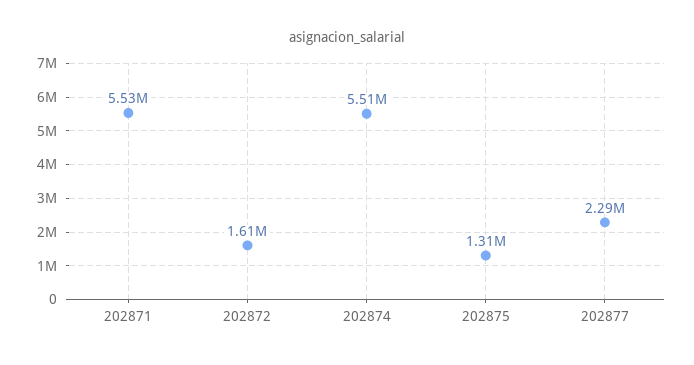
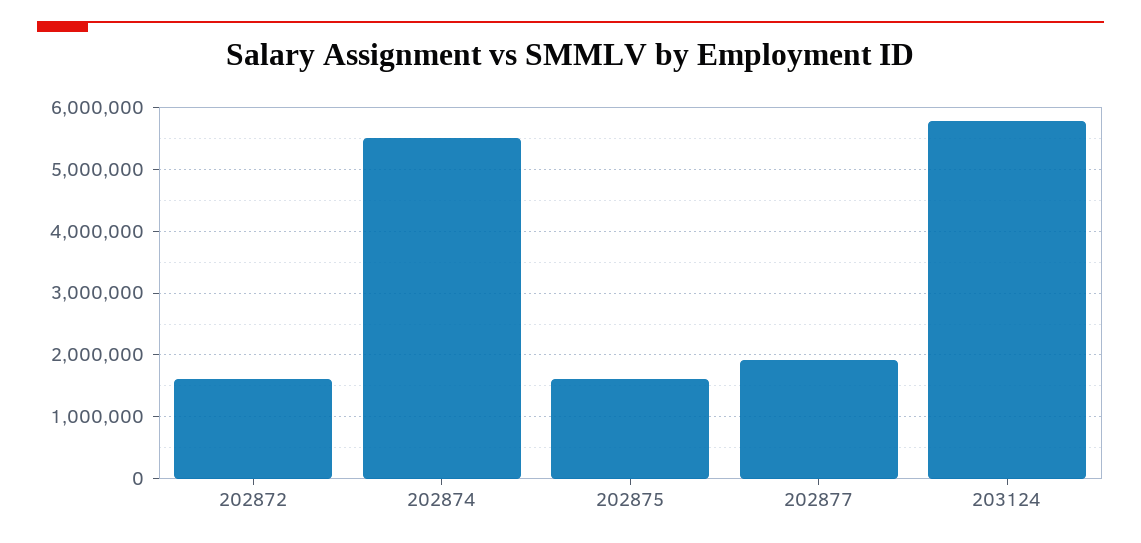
202871: 5530000 -> none
202875: 1310000 -> 1600000
202877: 2290000 -> 1900000
203124: none -> 5800000

